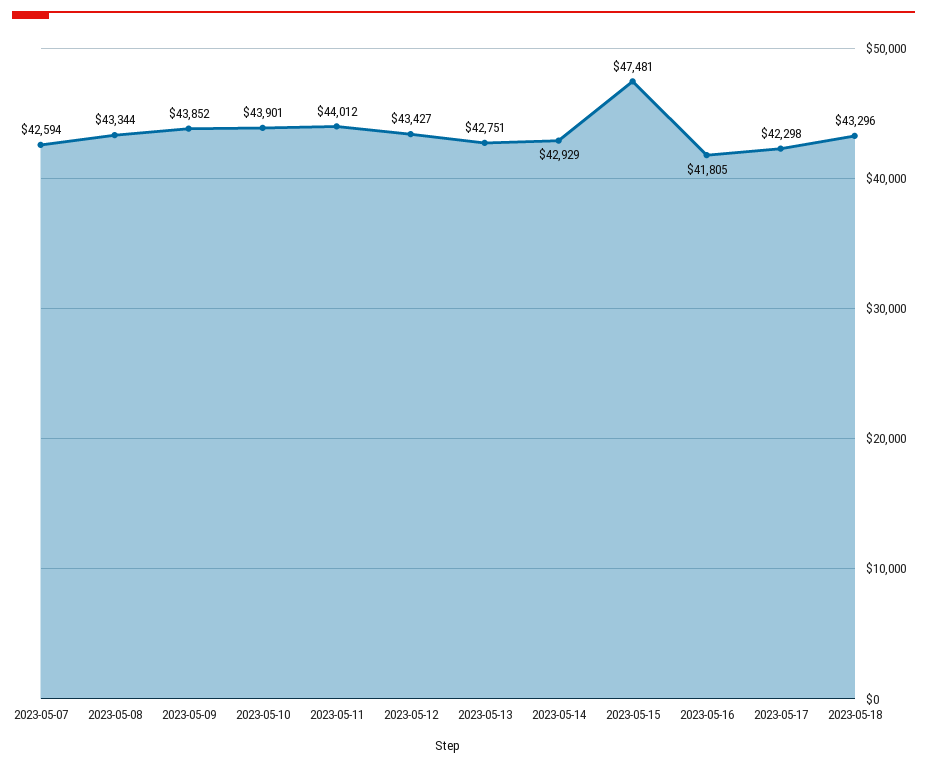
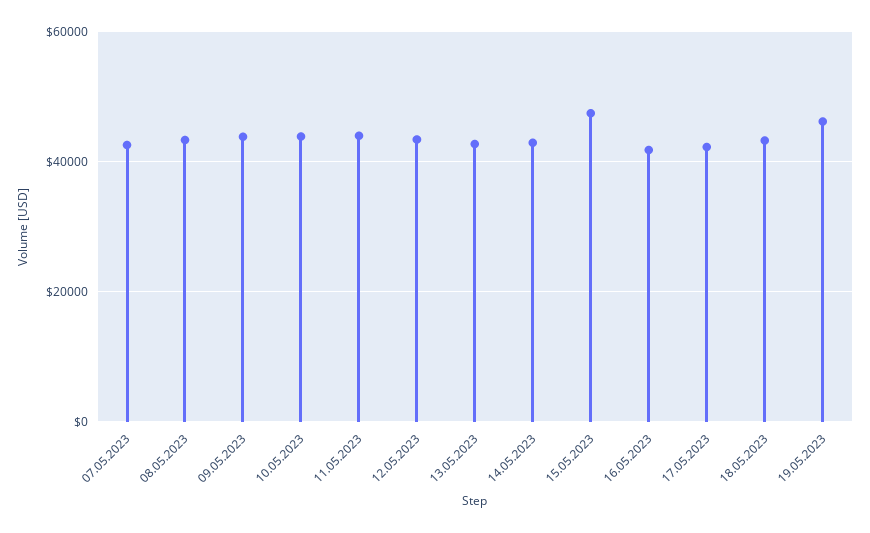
19.05.2023: none -> 46000

